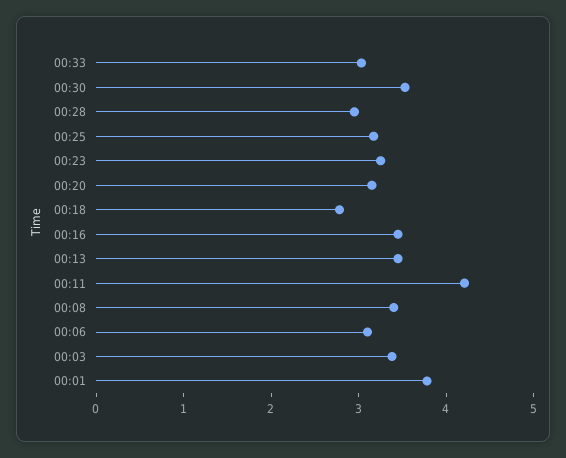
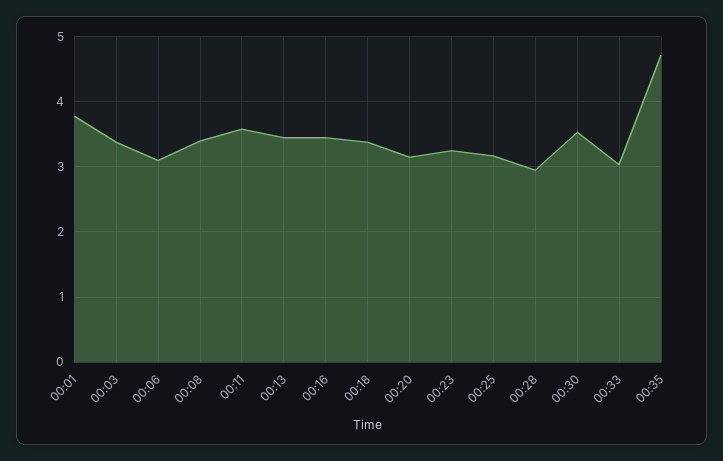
00:18: 2.8 -> 3.4
00:11: 4.2 -> 3.6
00:35: none -> 4.7

